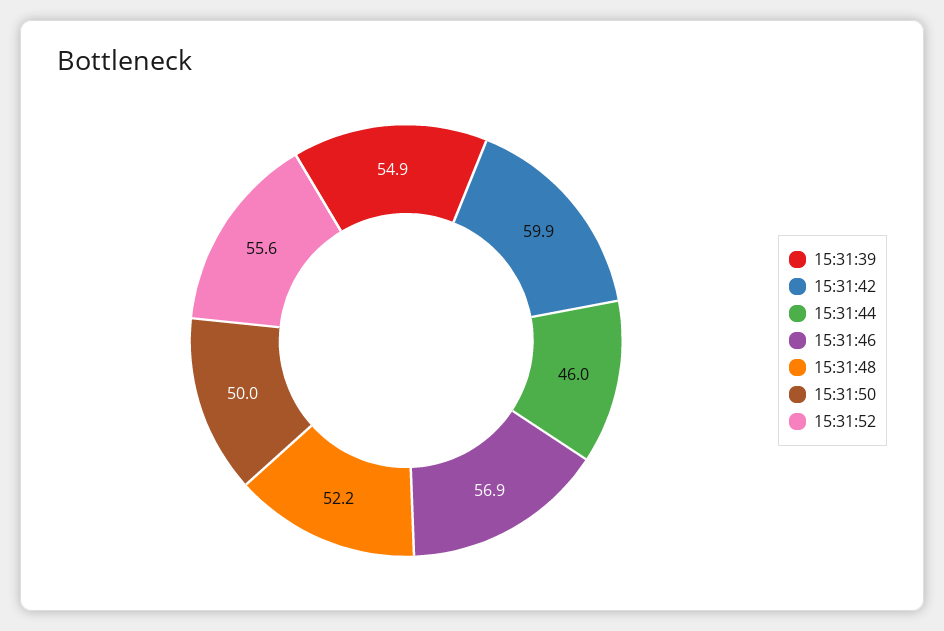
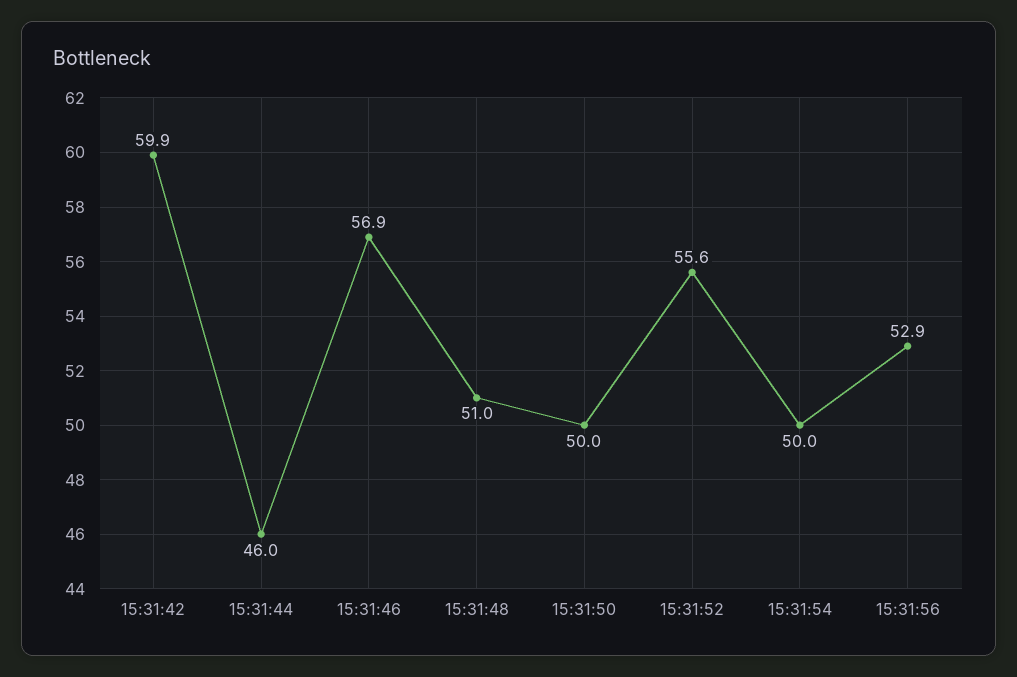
15:31:39: 54.9 -> none
15:31:48: 52.2 -> 51
15:31:54: none -> 50
15:31:56: none -> 52.9

